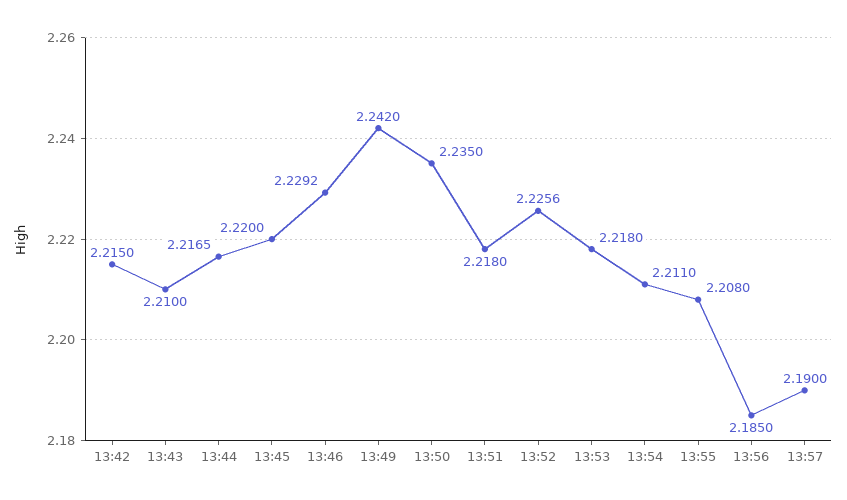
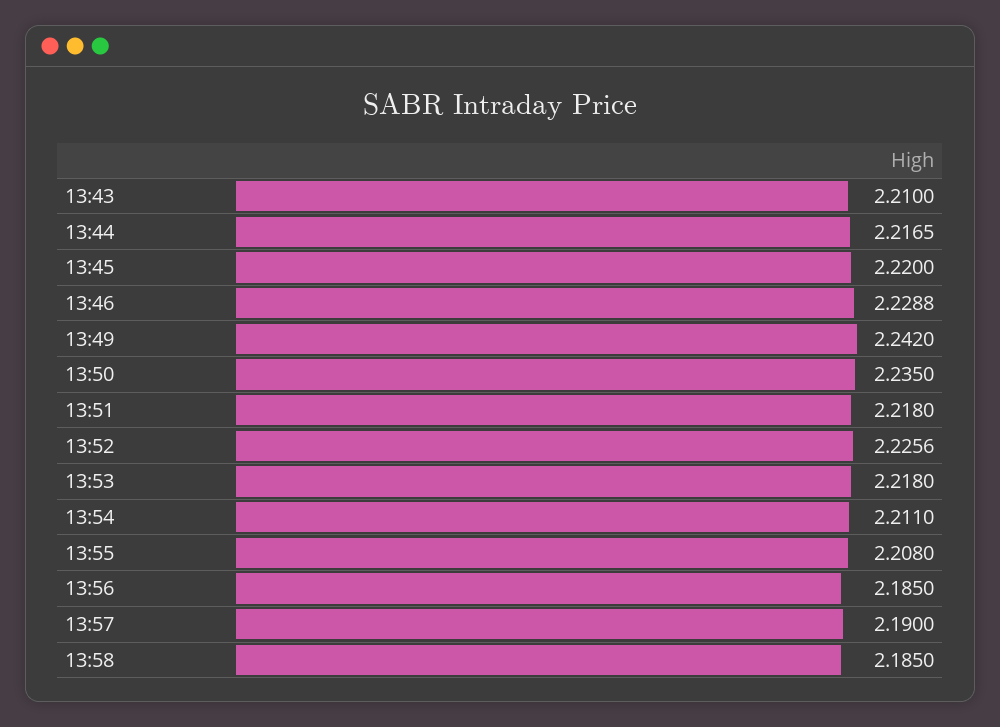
13:42: 2.215 -> none
13:46: 2.2292 -> 2.2288
13:58: none -> 2.185

